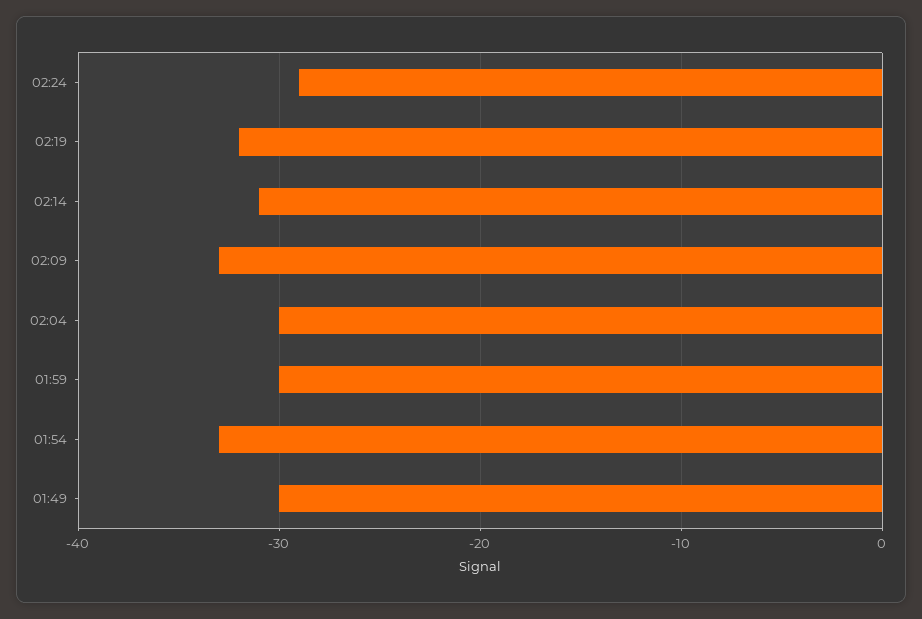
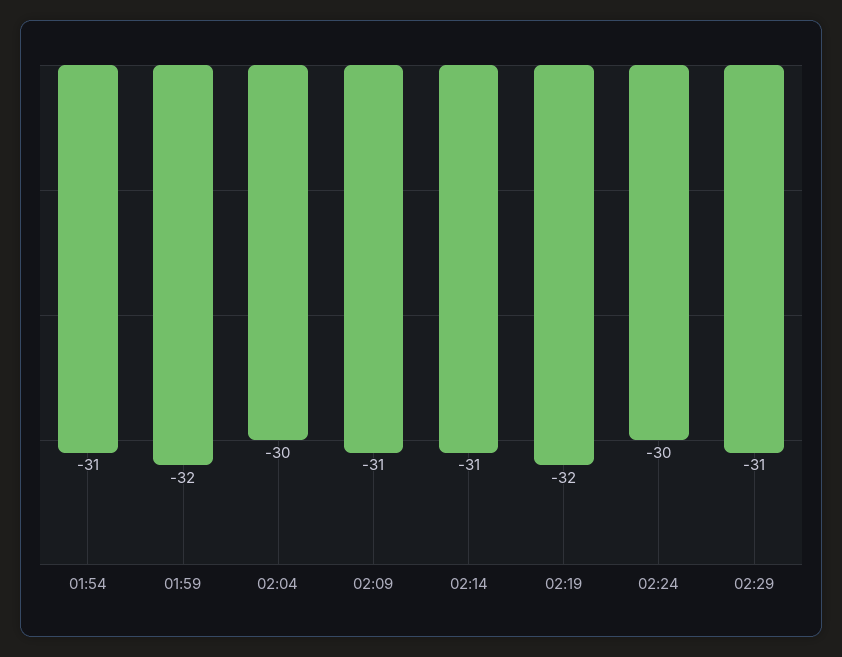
02:24: -29 -> -30
02:09: -33 -> -31
01:59: -30 -> -32
01:54: -33 -> -31
01:49: -30 -> none
02:29: none -> -31

